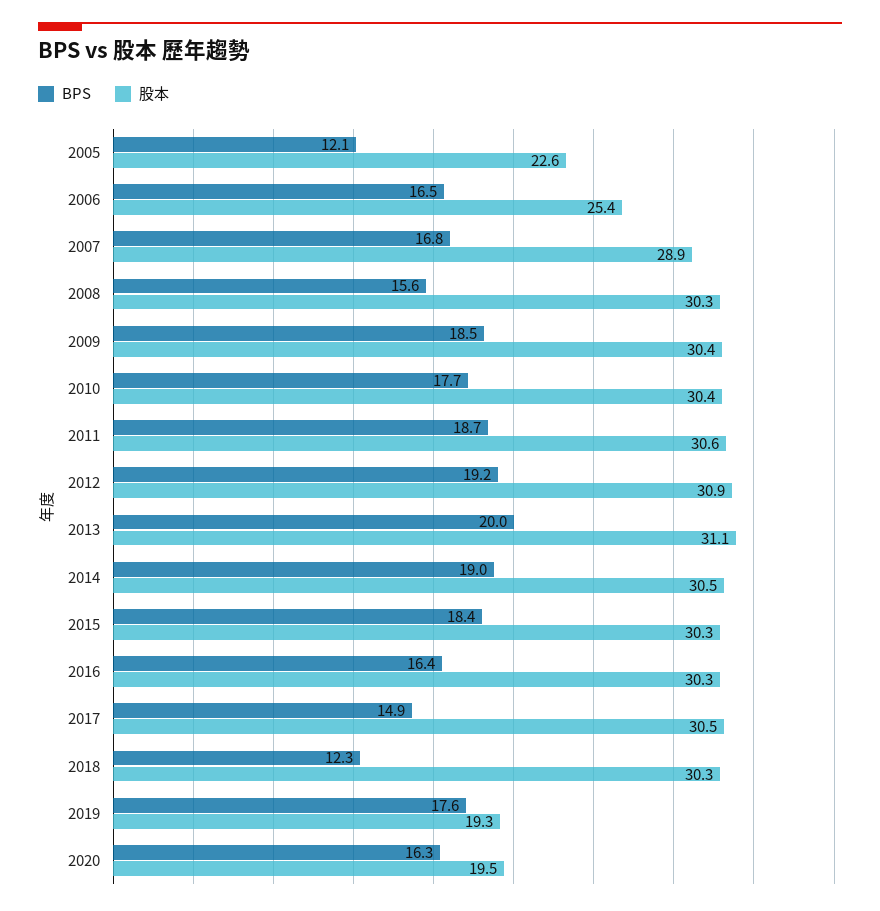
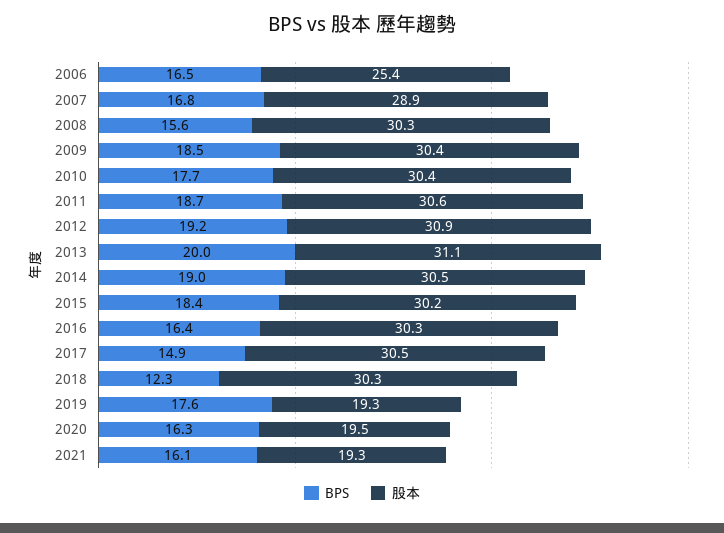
BPS, 2005: 12.1 -> none
股本, 2005: 22.6 -> none
股本, 2015: 30.3 -> 30.2
BPS, 2021: none -> 16.1
股本, 2021: none -> 19.3

